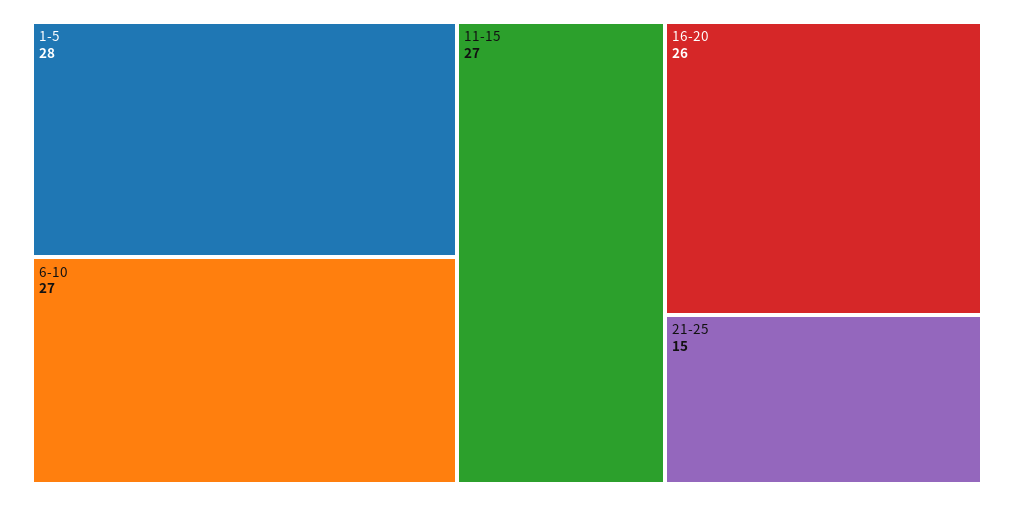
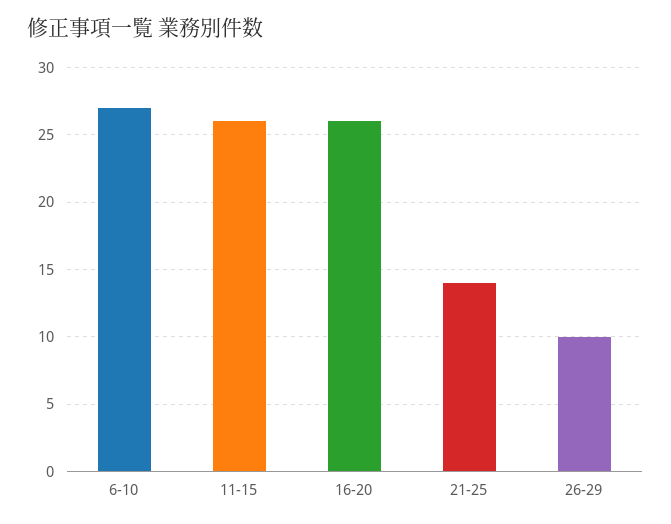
1-5: 28 -> none
11-15: 27 -> 26
21-25: 15 -> 14
26-29: none -> 10

